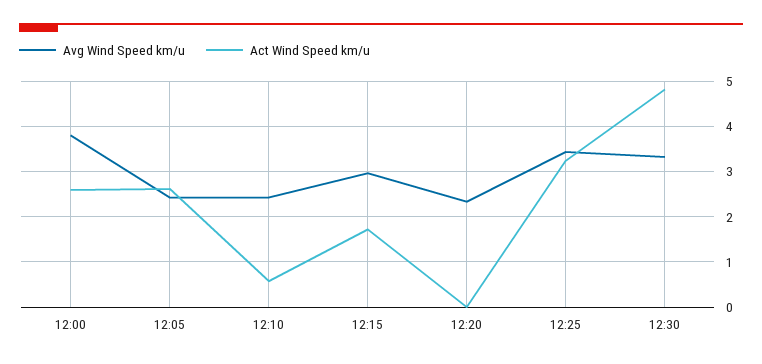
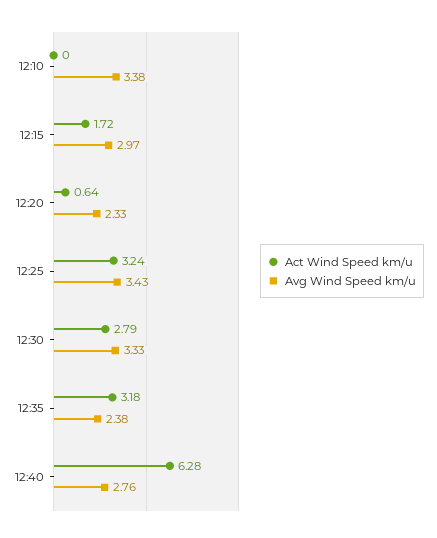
Avg Wind Speed km/u, 12:00: 3.8 -> none
Act Wind Speed km/u, 12:00: 2.6 -> none
Avg Wind Speed km/u, 12:05: 2.4 -> none
Act Wind Speed km/u, 12:05: 2.6 -> none
Avg Wind Speed km/u, 12:10: 2.4 -> 3.38
Act Wind Speed km/u, 12:10: 0.6 -> 0
Act Wind Speed km/u, 12:20: 0 -> 0.64
Act Wind Speed km/u, 12:30: 4.8 -> 2.79
Act Wind Speed km/u, 12:35: none -> 3.18
Avg Wind Speed km/u, 12:35: none -> 2.38
Act Wind Speed km/u, 12:40: none -> 6.28
Avg Wind Speed km/u, 12:40: none -> 2.76

